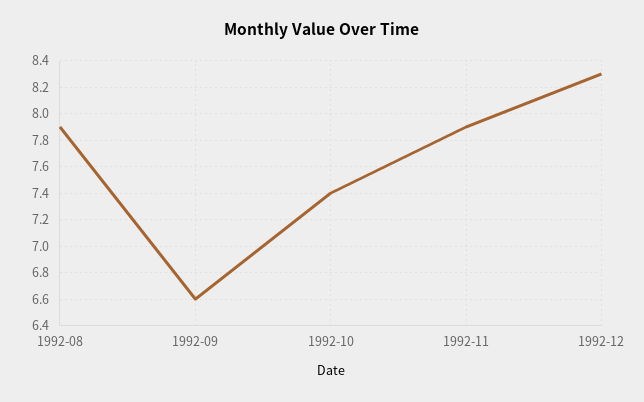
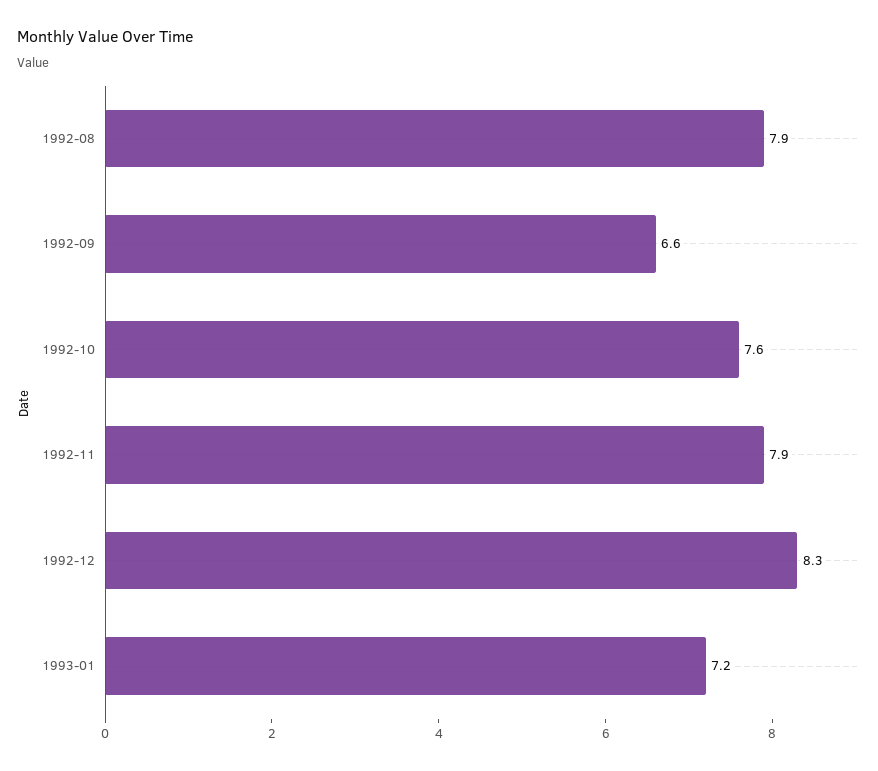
1992-10: 7.4 -> 7.6
1993-01: none -> 7.2

